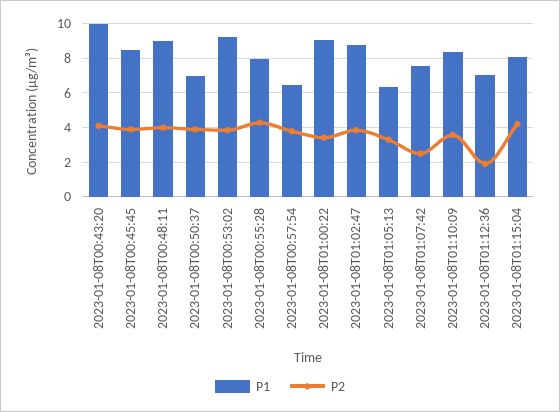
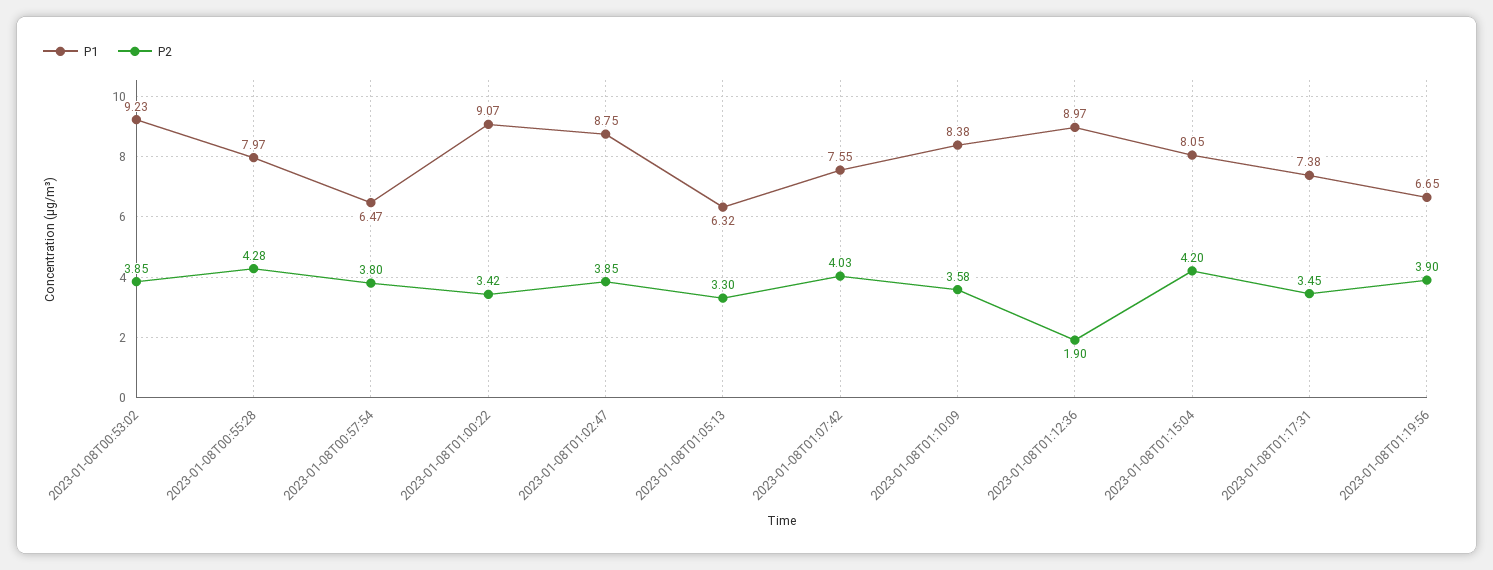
P1, 2023-01-08T00:43:20: 10 -> none
P2, 2023-01-08T00:43:20: 4 -> none
P1, 2023-01-08T00:45:45: 8.5 -> none
P2, 2023-01-08T00:45:45: 4 -> none
P1, 2023-01-08T00:48:11: 9 -> none
P2, 2023-01-08T00:48:11: 4 -> none
P1, 2023-01-08T00:50:37: 7 -> none
P2, 2023-01-08T00:50:37: 4 -> none
P2, 2023-01-08T01:07:42: 2.5 -> 4.03
P1, 2023-01-08T01:12:36: 7 -> 8.97
P1, 2023-01-08T01:17:31: none -> 7.38
P2, 2023-01-08T01:17:31: none -> 3.45
P1, 2023-01-08T01:19:56: none -> 6.65
P2, 2023-01-08T01:19:56: none -> 3.9

